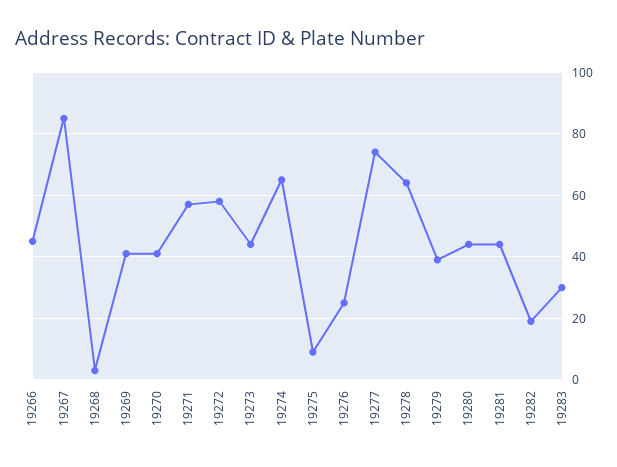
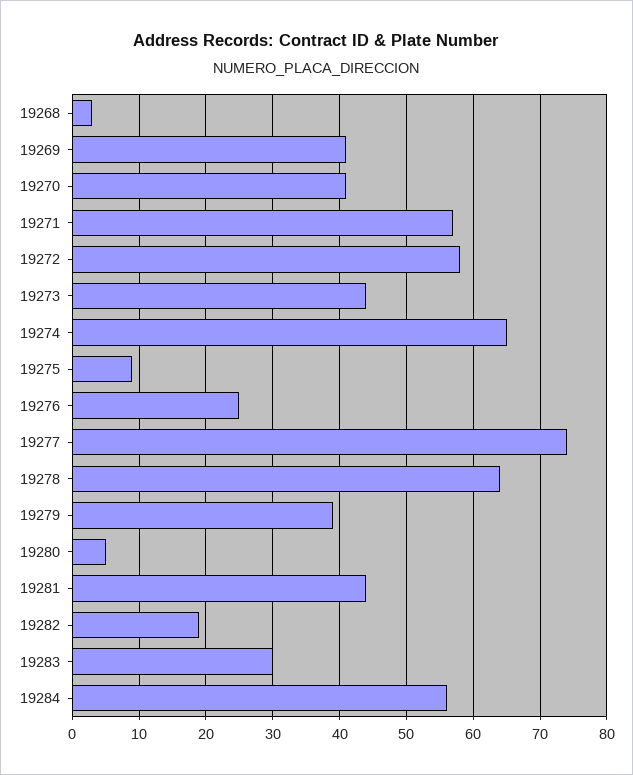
19266: 45 -> none
19267: 85 -> none
19280: 45 -> 5
19284: none -> 56

